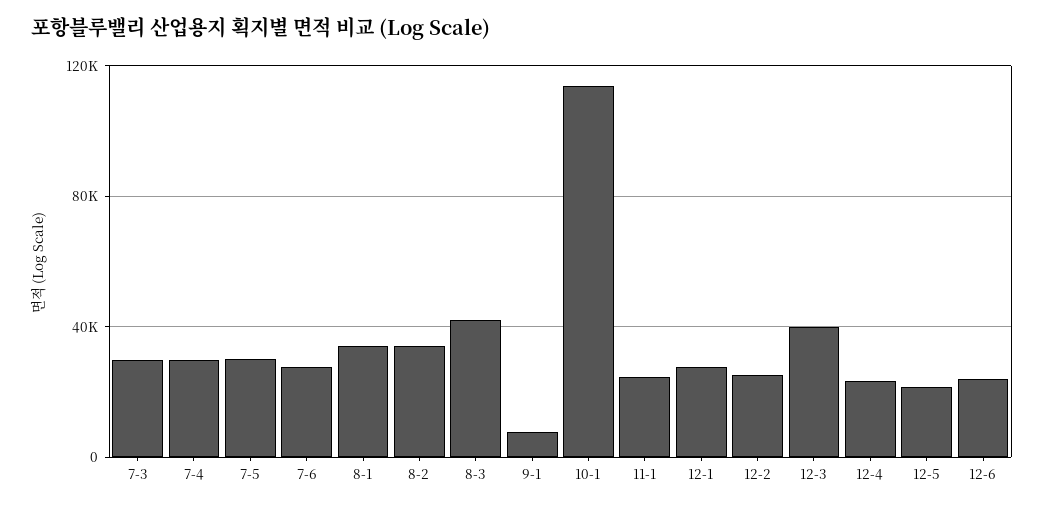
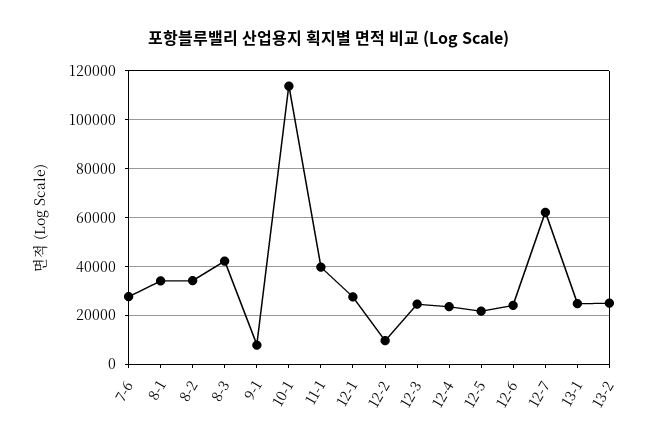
7-3: 30000 -> none
7-4: 30000 -> none
7-5: 30000 -> none
11-1: 25000 -> 40000
12-2: 25000 -> 10000
12-3: 40000 -> 25000
12-7: none -> 62500
13-1: none -> 25000
13-2: none -> 25000

